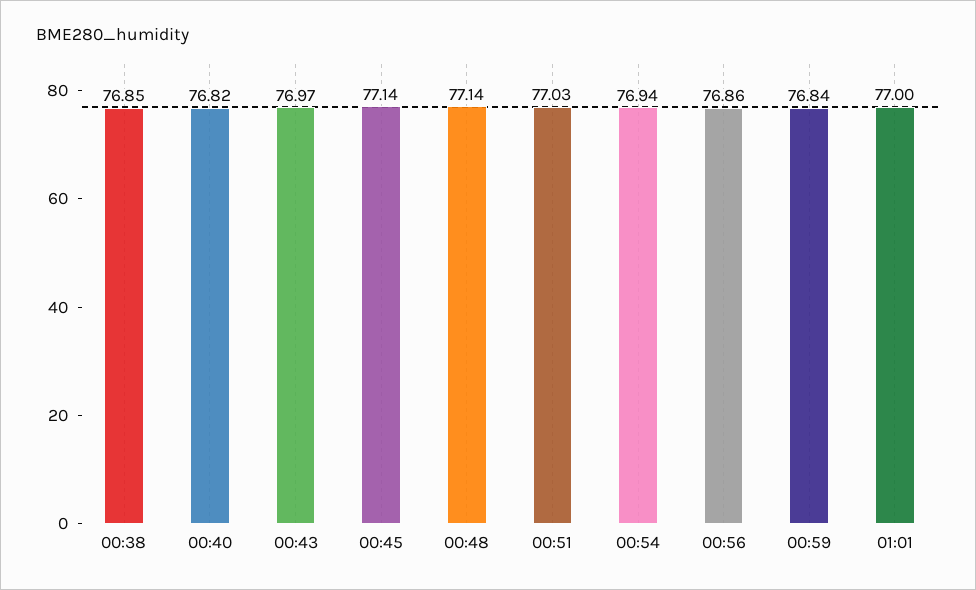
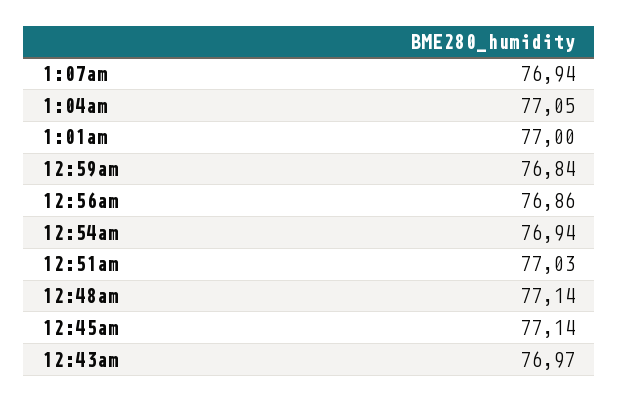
00:38: 76.85 -> none
00:40: 76.82 -> none
1:07am: none -> 76.94
1:04am: none -> 77.05

